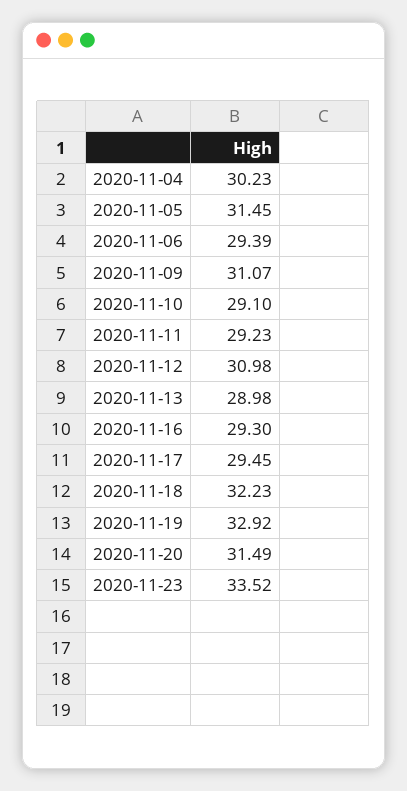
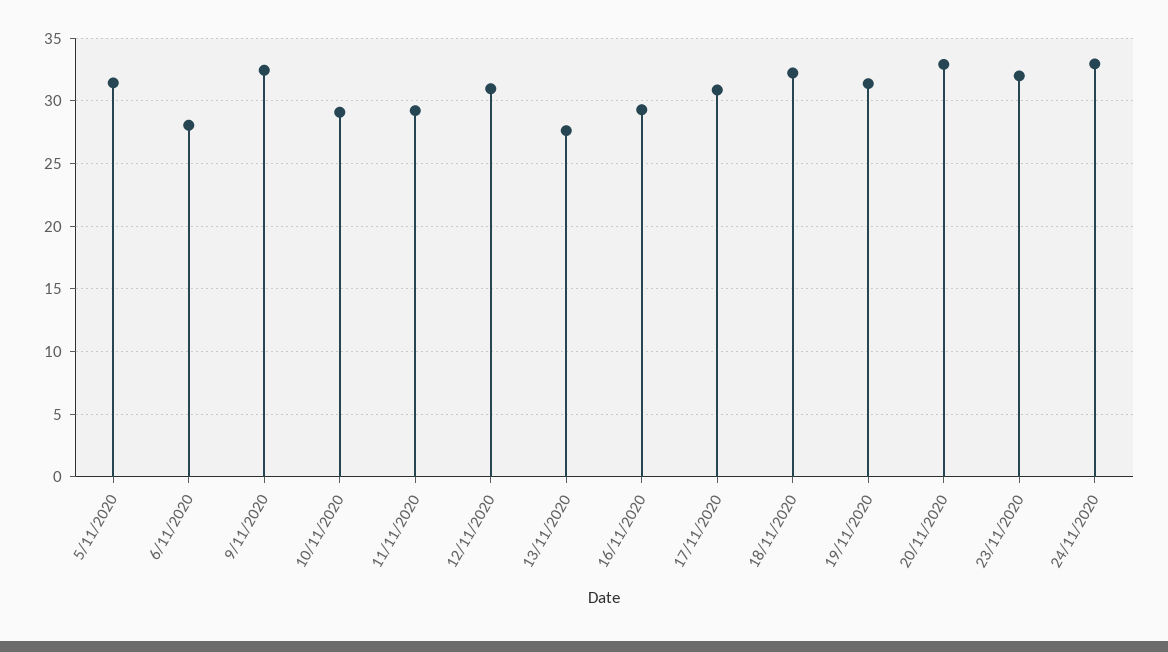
2020-11-04: 30.23 -> none
2020-11-06: 29.39 -> 28
2020-11-09: 31.07 -> 32.5
2020-11-13: 28.98 -> 27.5
2020-11-17: 29.45 -> 31
2020-11-19: 32.92 -> 31.5
2020-11-20: 31.49 -> 33
2020-11-23: 33.52 -> 32
24/11/2020: none -> 33

